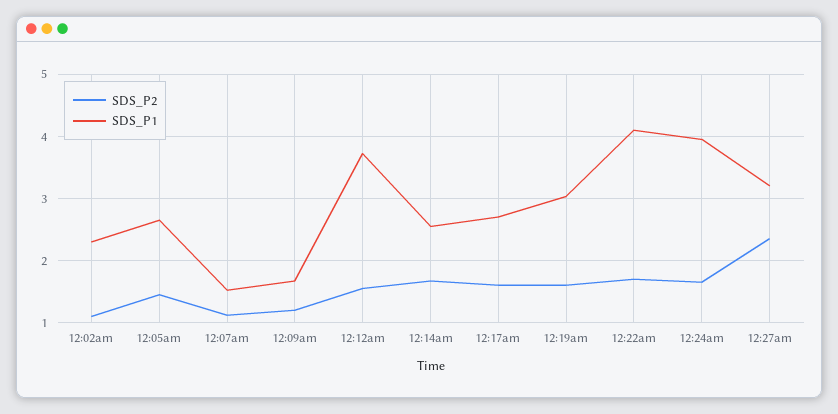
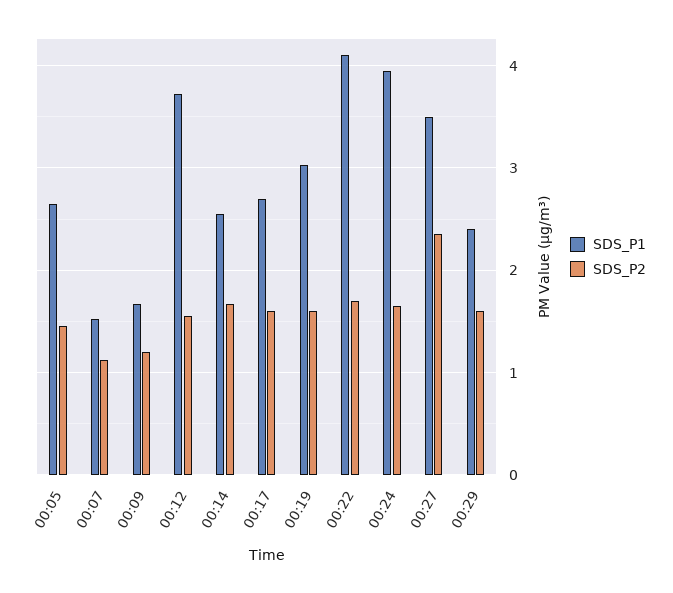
SDS_P2, 12:02am: 1.1 -> none
SDS_P1, 12:02am: 2.3 -> none
SDS_P1, 12:27am: 3.2 -> 3.5
SDS_P1, 00:29: none -> 2.4
SDS_P2, 00:29: none -> 1.6

